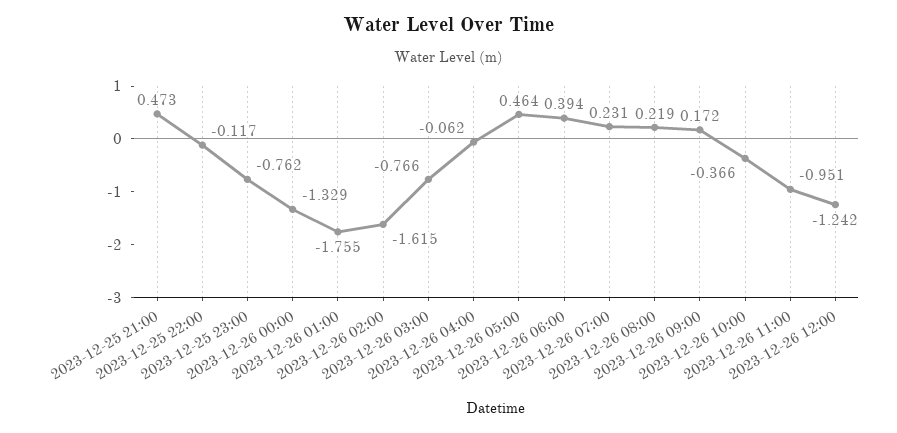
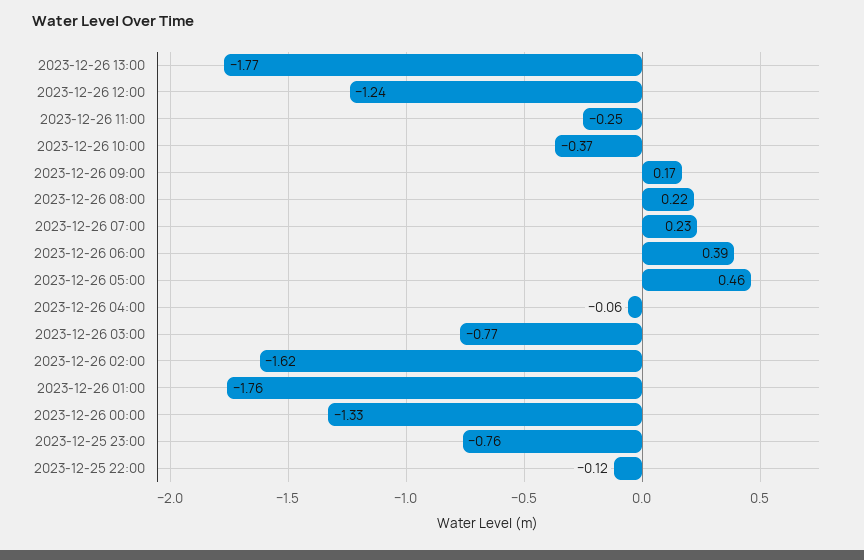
2023-12-25 21:00: 0.473 -> none
2023-12-26 11:00: -0.951 -> -0.25
2023-12-26 13:00: none -> -1.77

